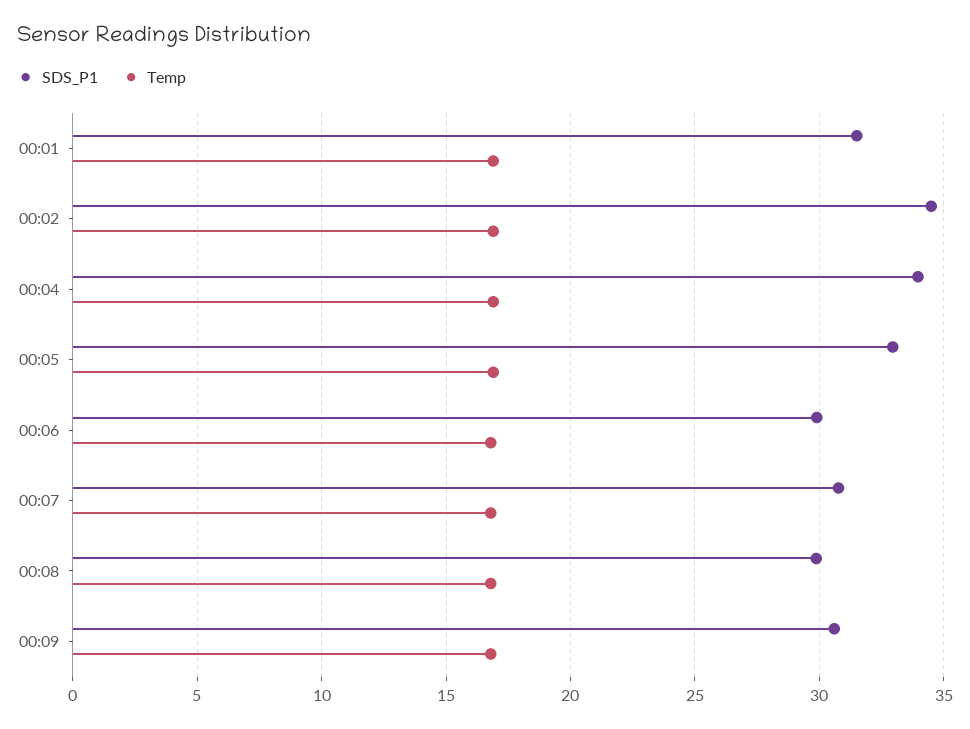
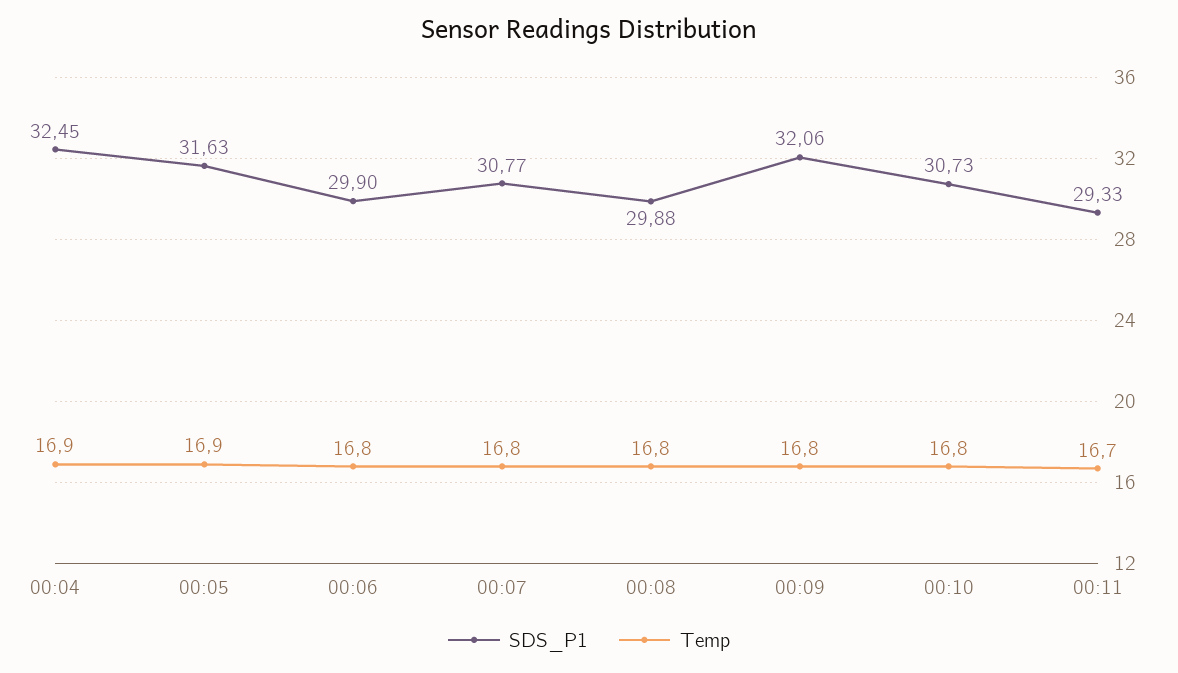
SDS_P1, 00:01: 31.5 -> none
Temp, 00:01: 17 -> none
SDS_P1, 00:02: 34.5 -> none
Temp, 00:02: 17 -> none
SDS_P1, 00:04: 34 -> 32.45
SDS_P1, 00:05: 33 -> 31.63
SDS_P1, 00:09: 30.5 -> 32.06
SDS_P1, 00:10: none -> 30.73
Temp, 00:10: none -> 16.8
SDS_P1, 00:11: none -> 29.33
Temp, 00:11: none -> 16.7

